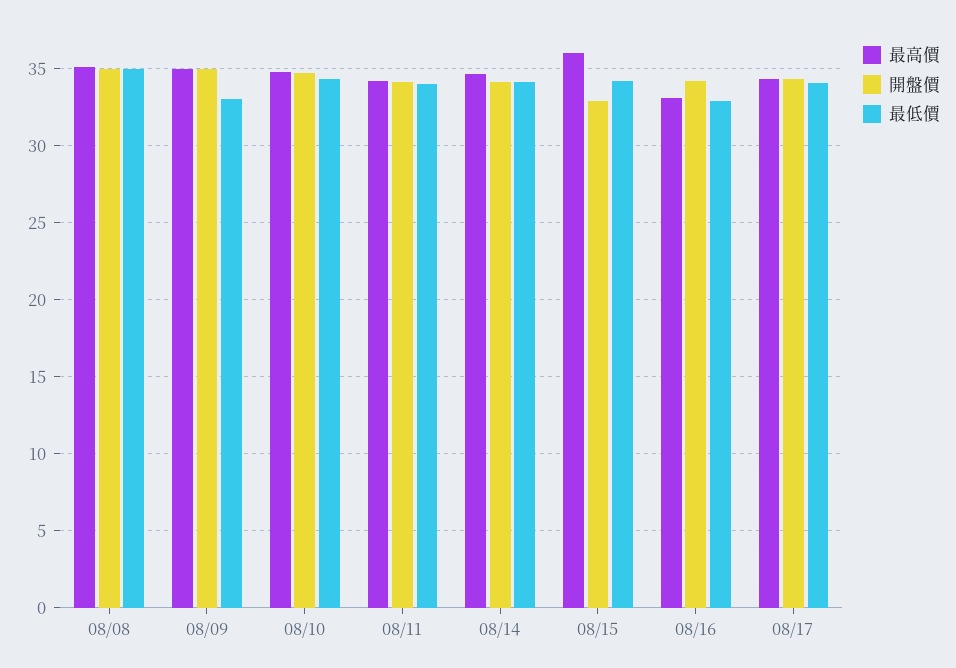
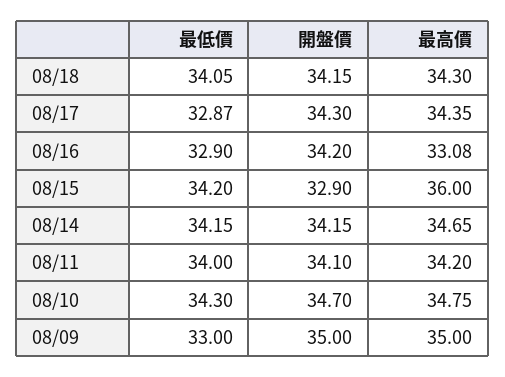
最高價, 08/08: 35 -> none
開盤價, 08/08: 35 -> none
最低價, 08/08: 35 -> none
最低價, 08/17: 34 -> 32.87
最低價, 08/18: none -> 34.05
開盤價, 08/18: none -> 34.15
最高價, 08/18: none -> 34.3

